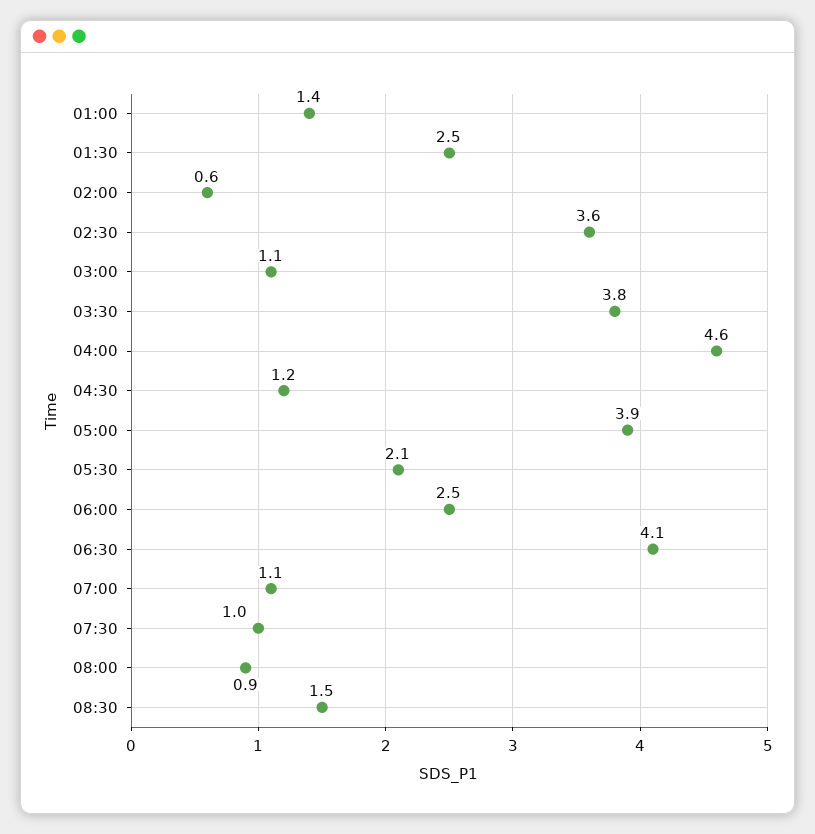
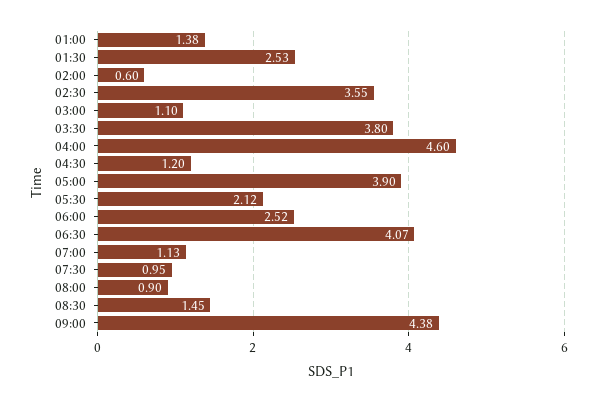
09:00: none -> 4.38

